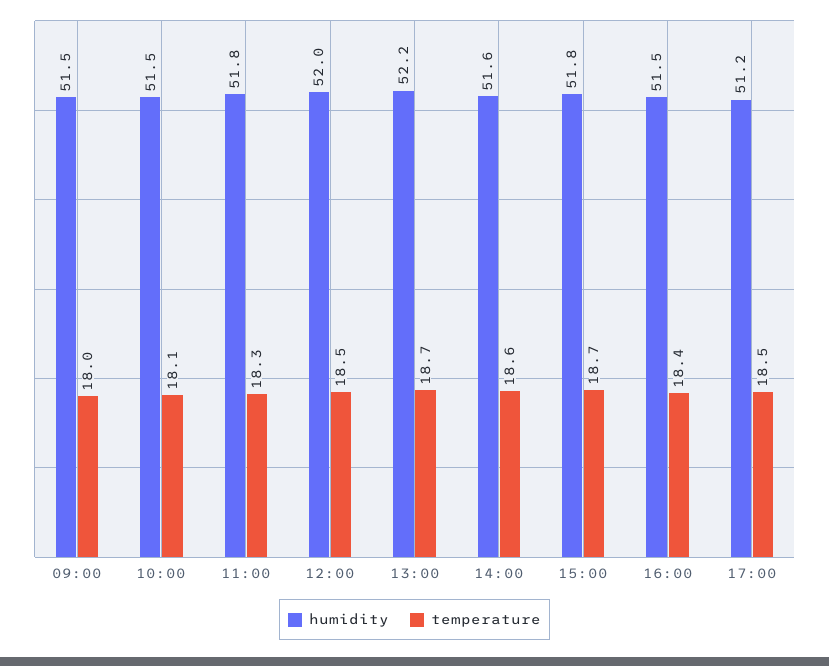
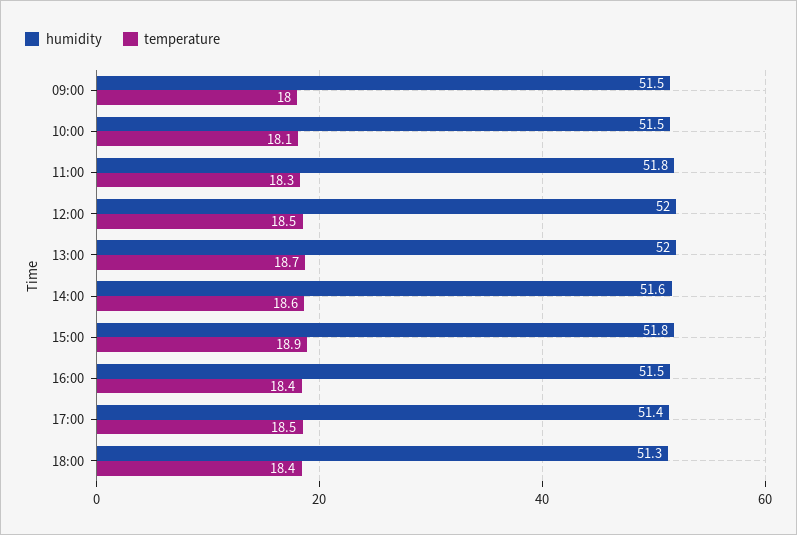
humidity, 13:00: 52.2 -> 52
temperature, 15:00: 18.7 -> 18.9
humidity, 17:00: 51.2 -> 51.4
humidity, 18:00: none -> 51.3
temperature, 18:00: none -> 18.4

